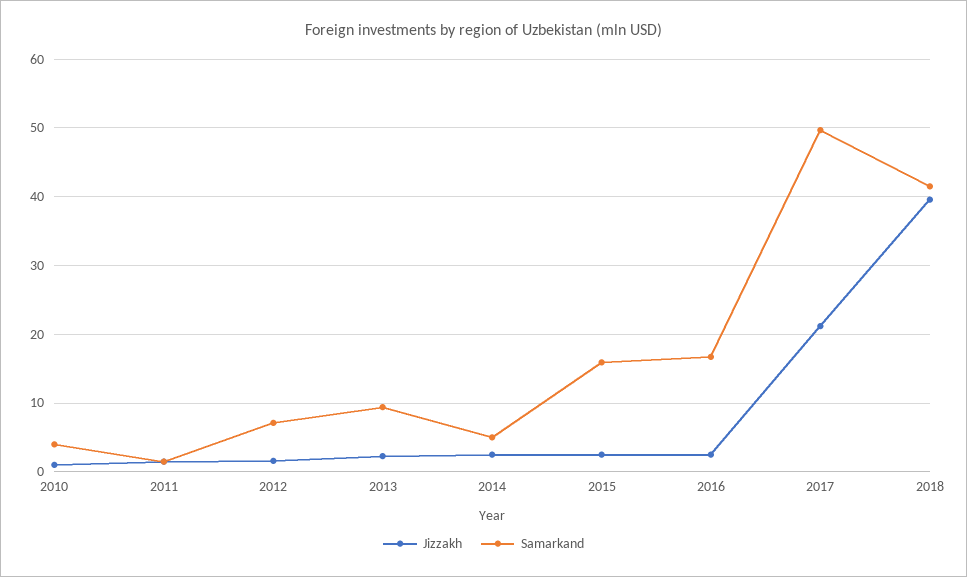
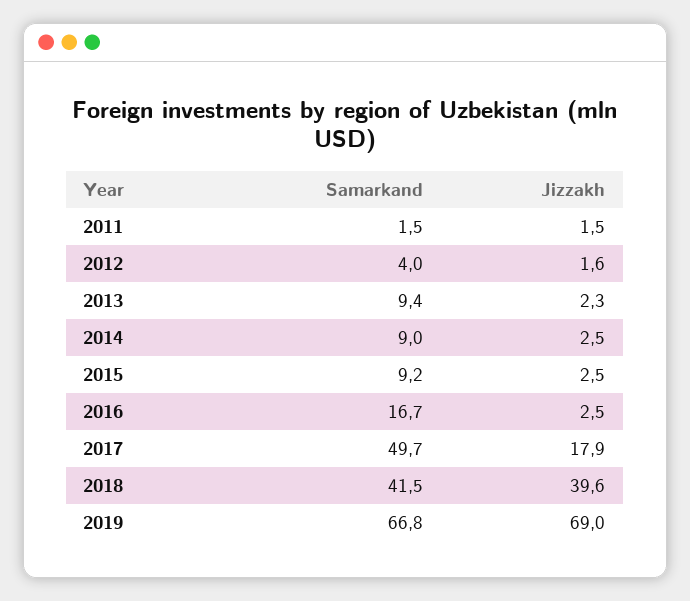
Jizzakh, 2010: 1 -> none
Samarkand, 2010: 4 -> none
Samarkand, 2012: 7 -> 4
Samarkand, 2014: 5 -> 9
Samarkand, 2015: 16 -> 9.2
Jizzakh, 2017: 21 -> 17.9
Samarkand, 2019: none -> 66.8
Jizzakh, 2019: none -> 69

